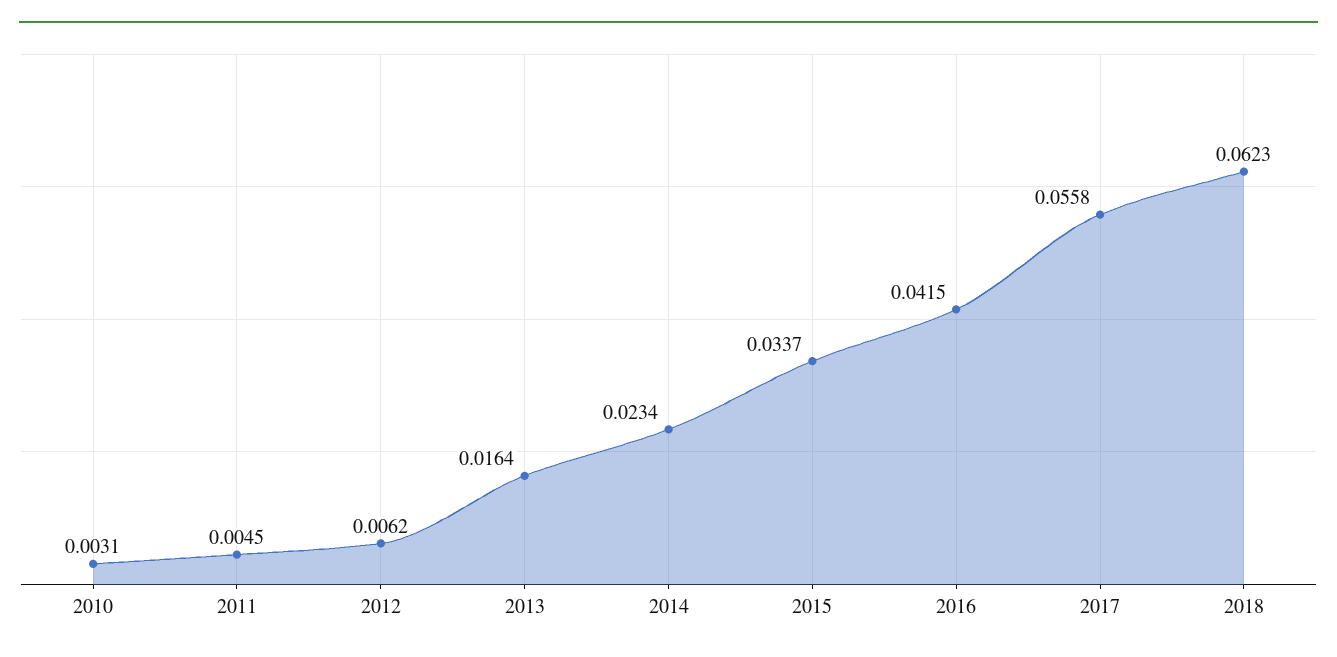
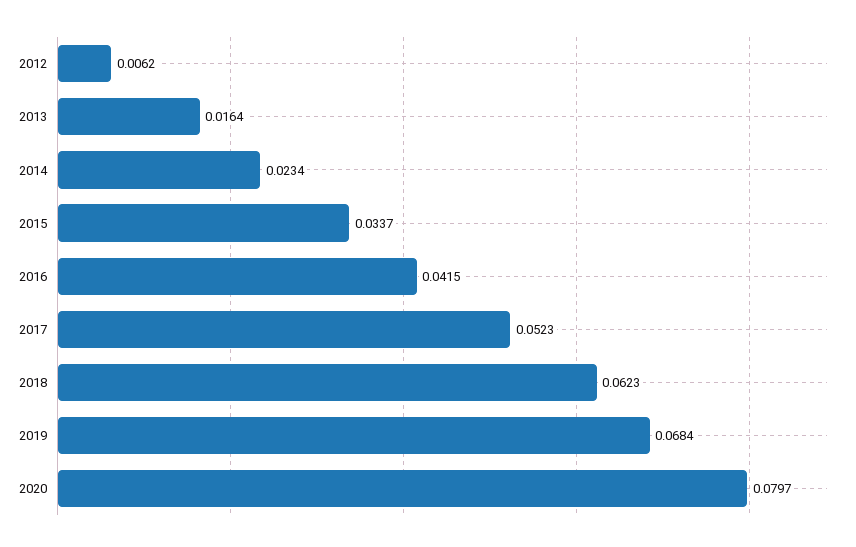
2010: 0.0031 -> none
2011: 0.0045 -> none
2017: 0.0558 -> 0.0523
2019: none -> 0.0684
2020: none -> 0.0797

